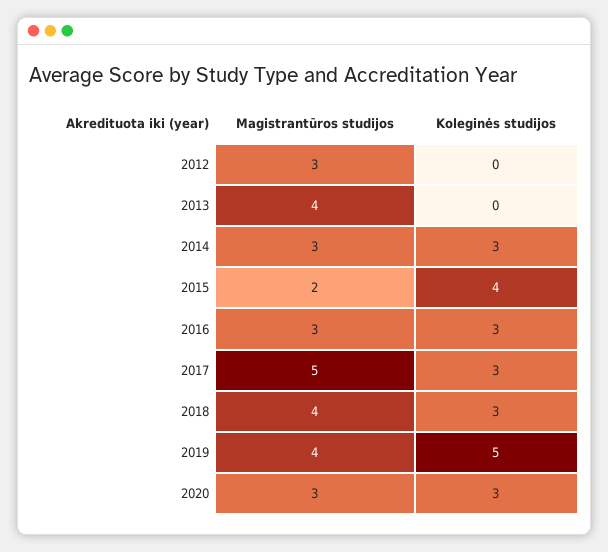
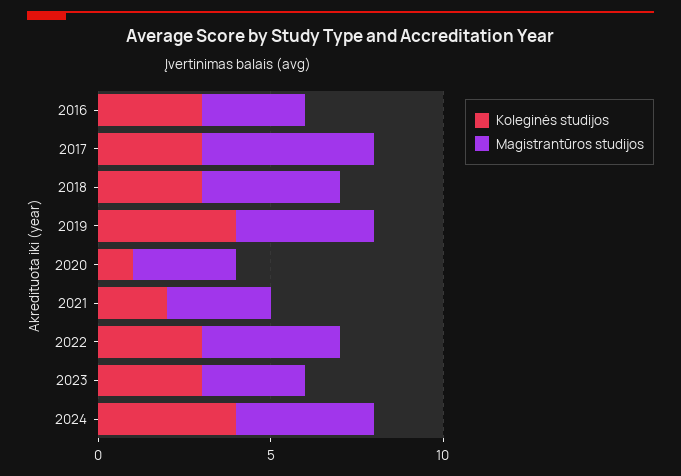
Magistrantūros studijos, 2012: 3 -> none
Koleginės studijos, 2012: 0 -> none
Magistrantūros studijos, 2013: 4 -> none
Koleginės studijos, 2013: 0 -> none
Magistrantūros studijos, 2014: 3 -> none
Koleginės studijos, 2014: 3 -> none
Magistrantūros studijos, 2015: 2 -> none
Koleginės studijos, 2015: 4 -> none
Koleginės studijos, 2019: 5 -> 4
Koleginės studijos, 2020: 3 -> 1
Koleginės studijos, 2021: none -> 2
Magistrantūros studijos, 2021: none -> 3
Koleginės studijos, 2022: none -> 3
Magistrantūros studijos, 2022: none -> 4
Koleginės studijos, 2023: none -> 3
Magistrantūros studijos, 2023: none -> 3
Koleginės studijos, 2024: none -> 4
Magistrantūros studijos, 2024: none -> 4

